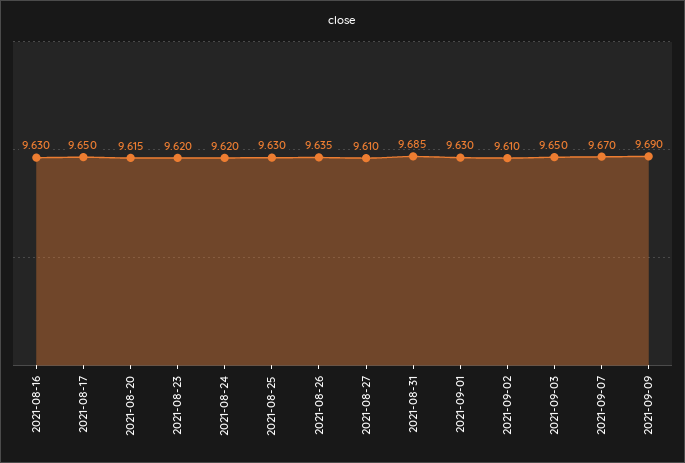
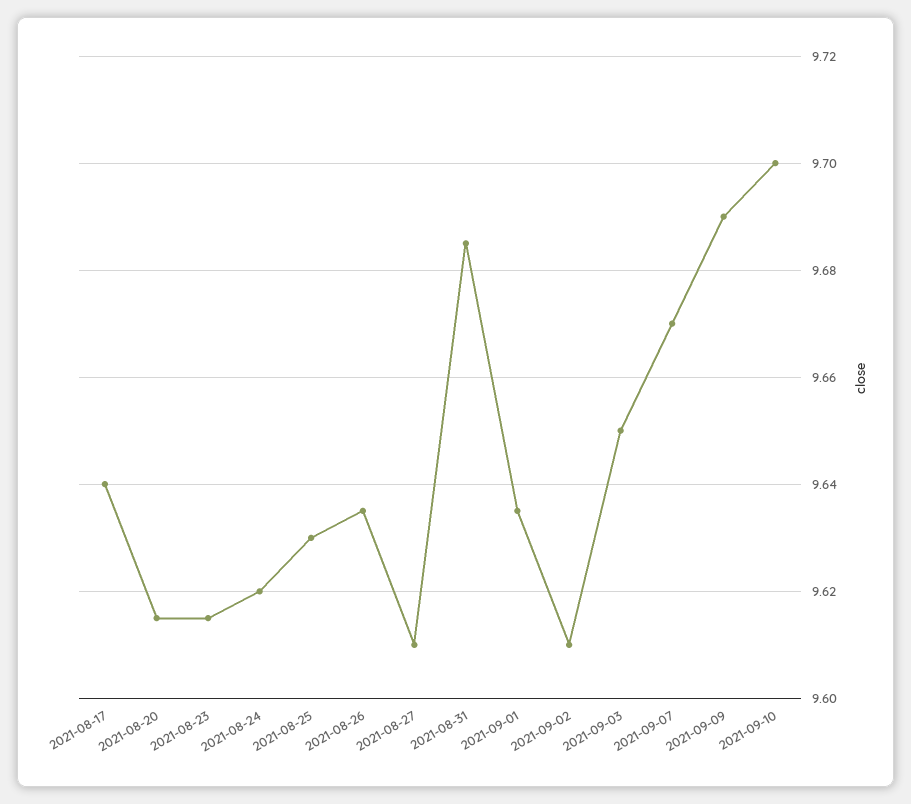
2021-08-16: 9.63 -> none
2021-08-17: 9.65 -> 9.64
2021-08-23: 9.62 -> 9.615
2021-09-01: 9.63 -> 9.635
2021-09-10: none -> 9.7

